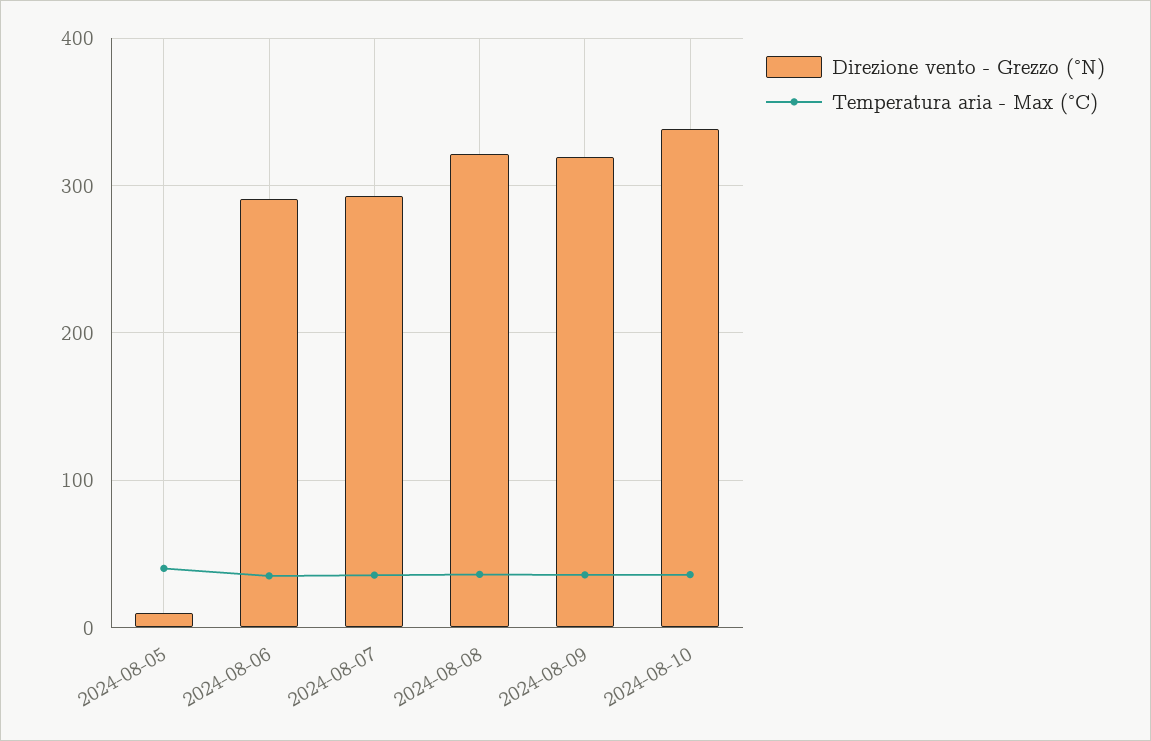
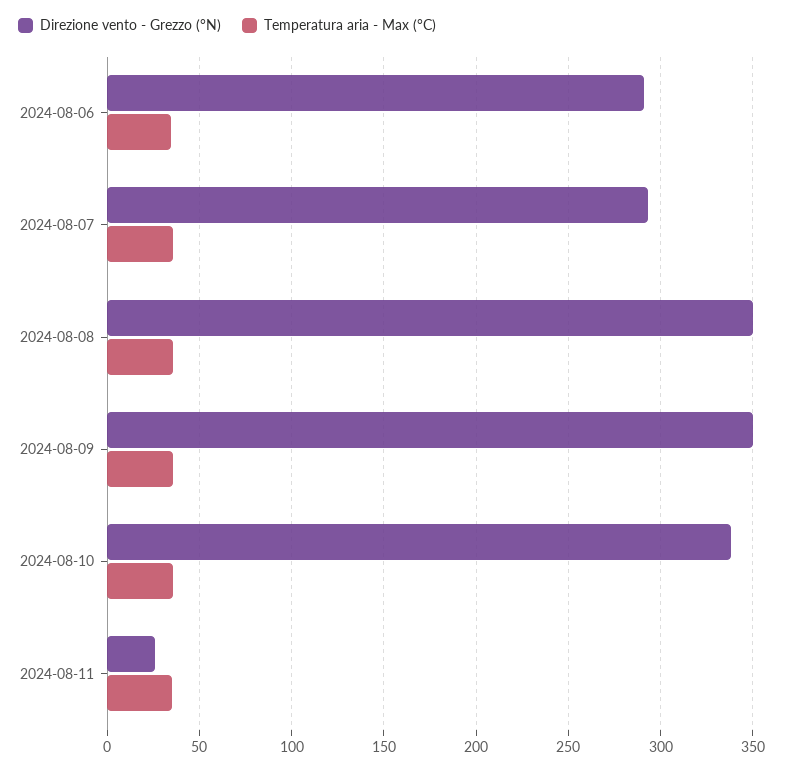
Direzione vento - Grezzo (°N), 2024-08-05: 10 -> none
Temperatura aria - Max (°C), 2024-08-05: 40 -> none
Direzione vento - Grezzo (°N), 2024-08-08: 320 -> 350
Direzione vento - Grezzo (°N), 2024-08-09: 320 -> 350
Direzione vento - Grezzo (°N), 2024-08-11: none -> 25
Temperatura aria - Max (°C), 2024-08-11: none -> 35

